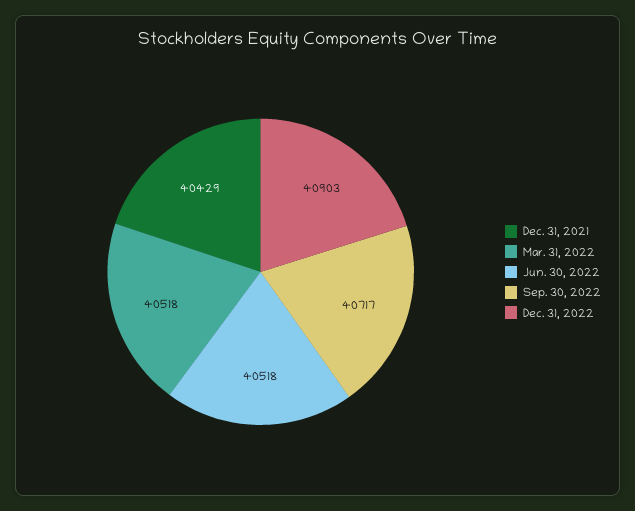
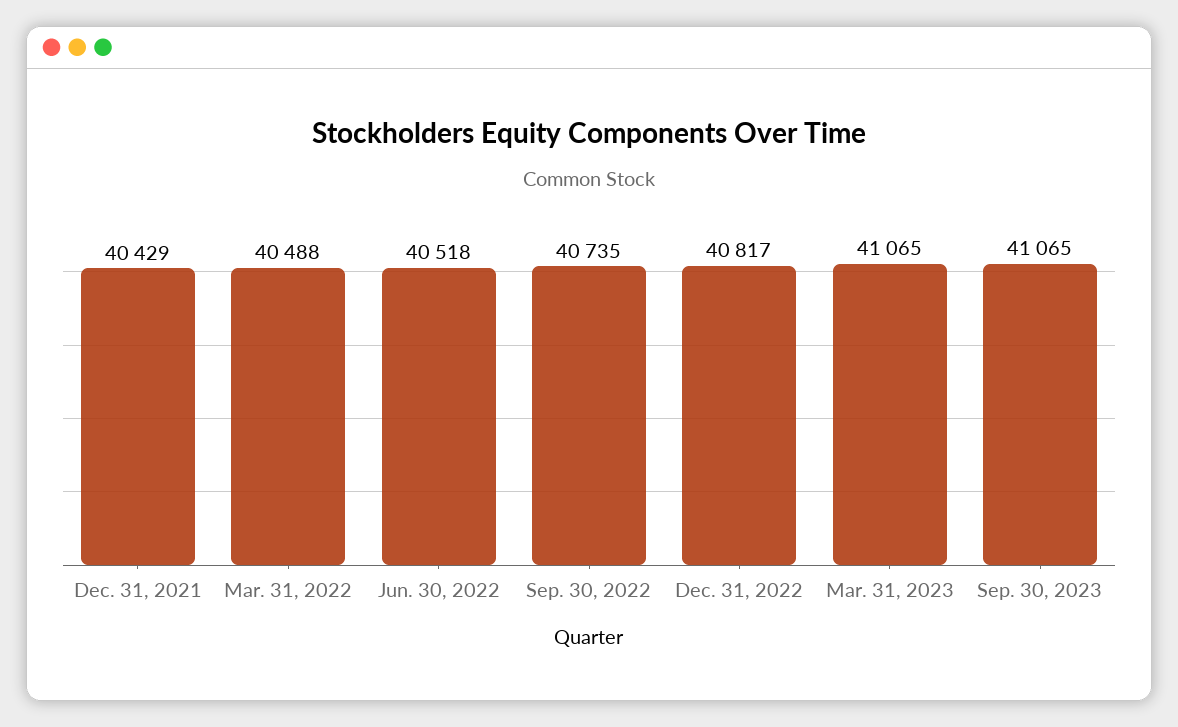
Mar. 31, 2022: 40518 -> 40488
Sep. 30, 2022: 40717 -> 40735
Dec. 31, 2022: 40903 -> 40817
Mar. 31, 2023: none -> 41065
Sep. 30, 2023: none -> 41065

